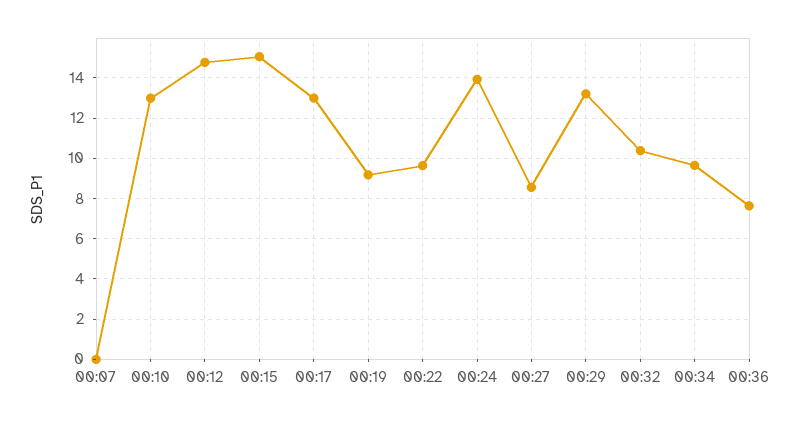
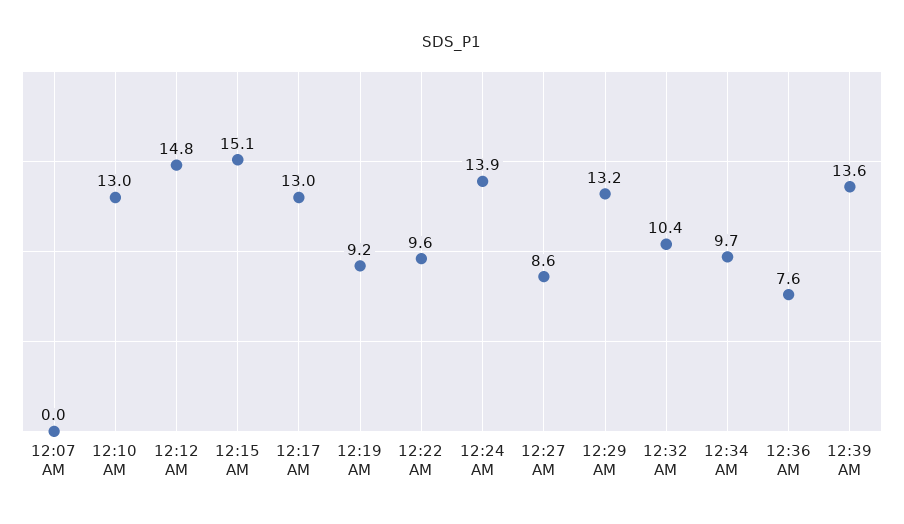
12:39 AM: none -> 13.6

